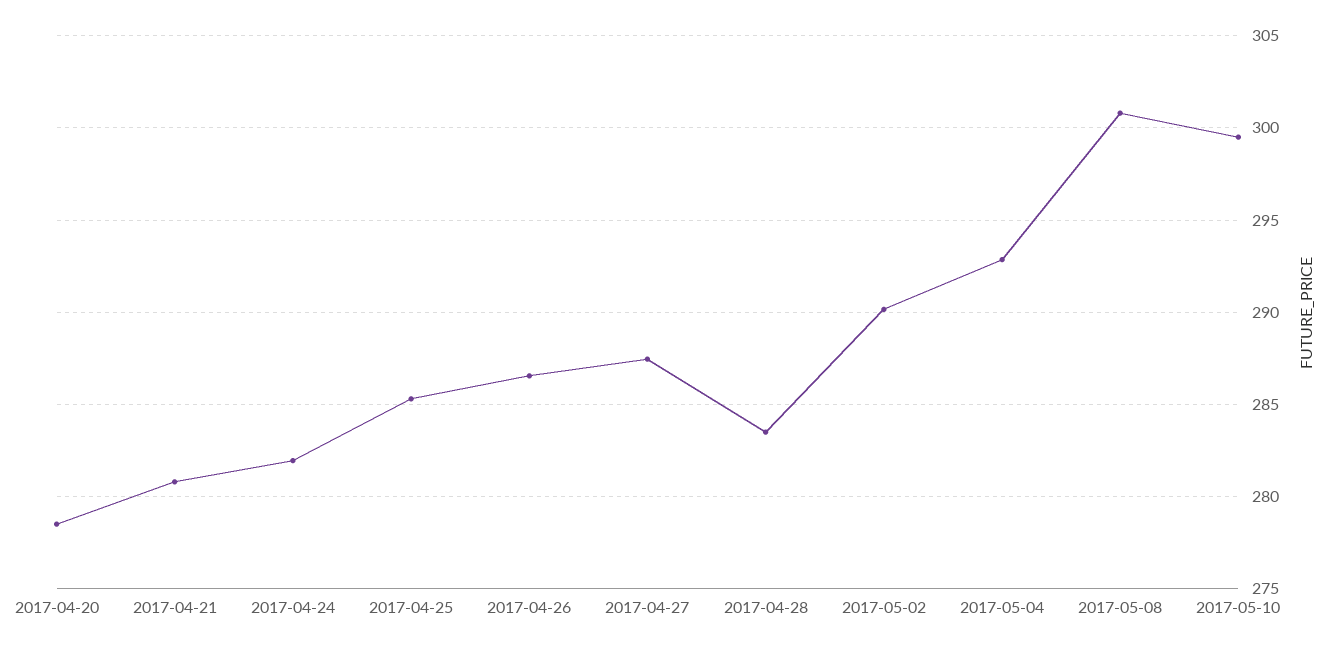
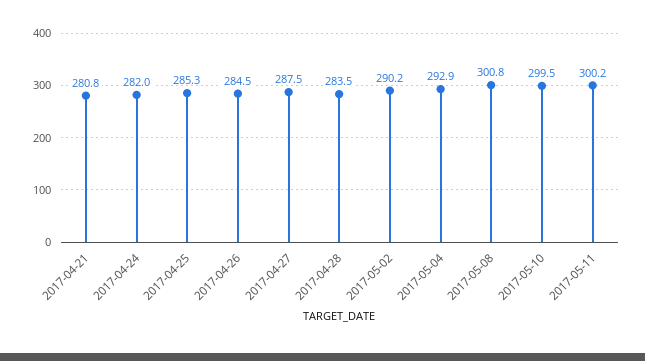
2017-04-20: 278.5 -> none
2017-04-26: 286.5 -> 284.5
2017-05-11: none -> 300.2

